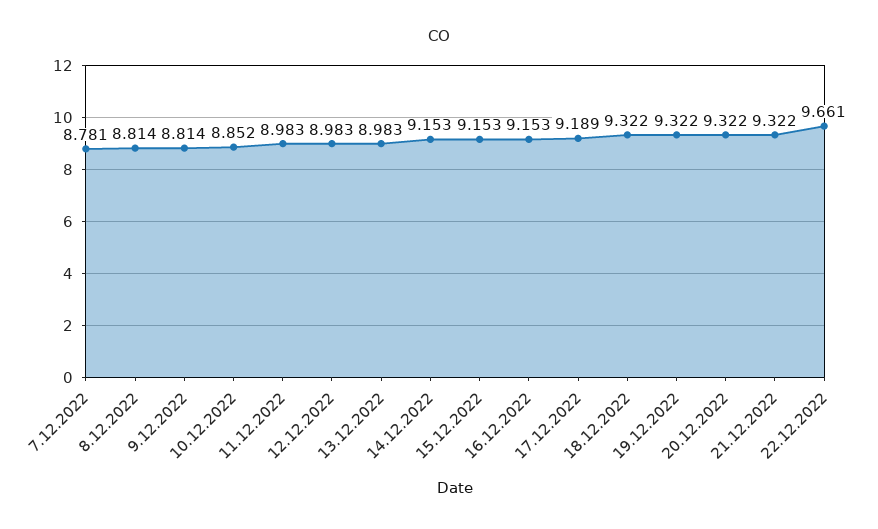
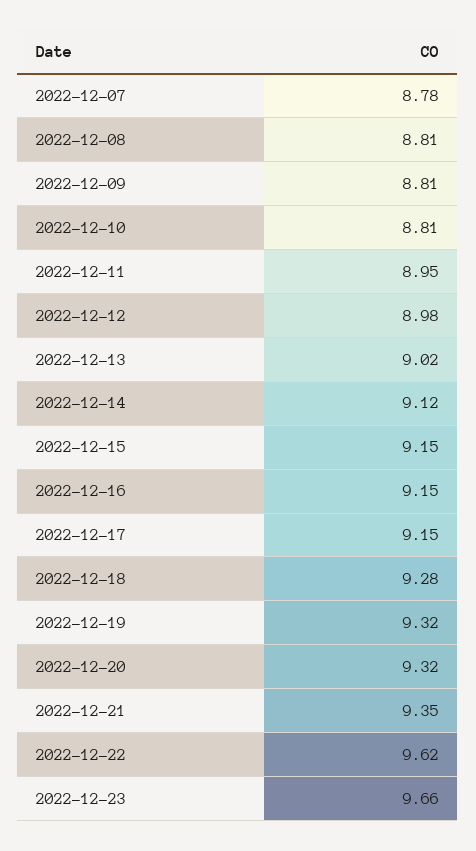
10.12.2022: 8.852 -> 8.81
11.12.2022: 8.983 -> 8.95
13.12.2022: 8.983 -> 9.02
14.12.2022: 9.153 -> 9.12
17.12.2022: 9.189 -> 9.15
18.12.2022: 9.322 -> 9.28
21.12.2022: 9.322 -> 9.35
22.12.2022: 9.661 -> 9.62
2022-12-23: none -> 9.66

